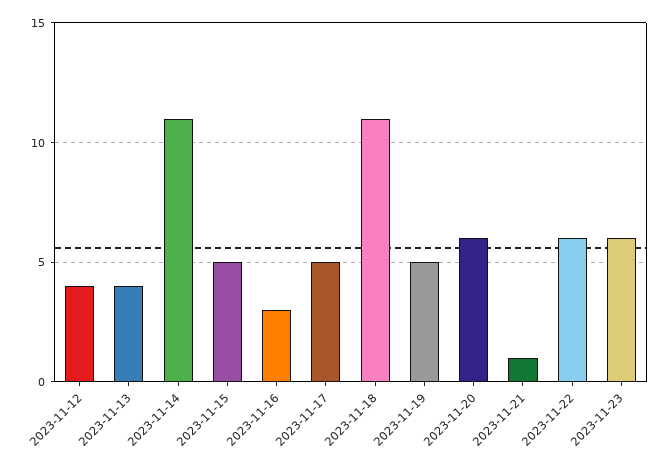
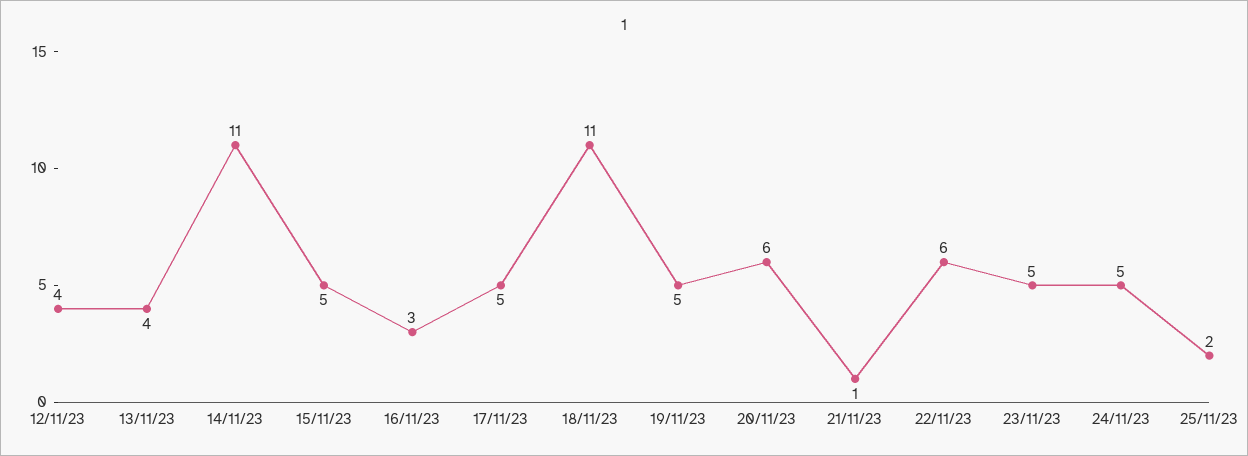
2023-11-23: 6 -> 5
24/11/23: none -> 5
25/11/23: none -> 2

